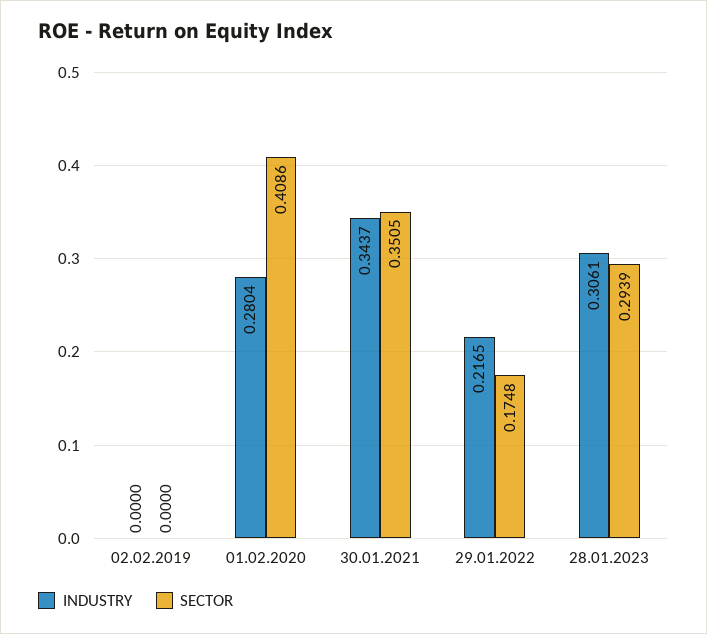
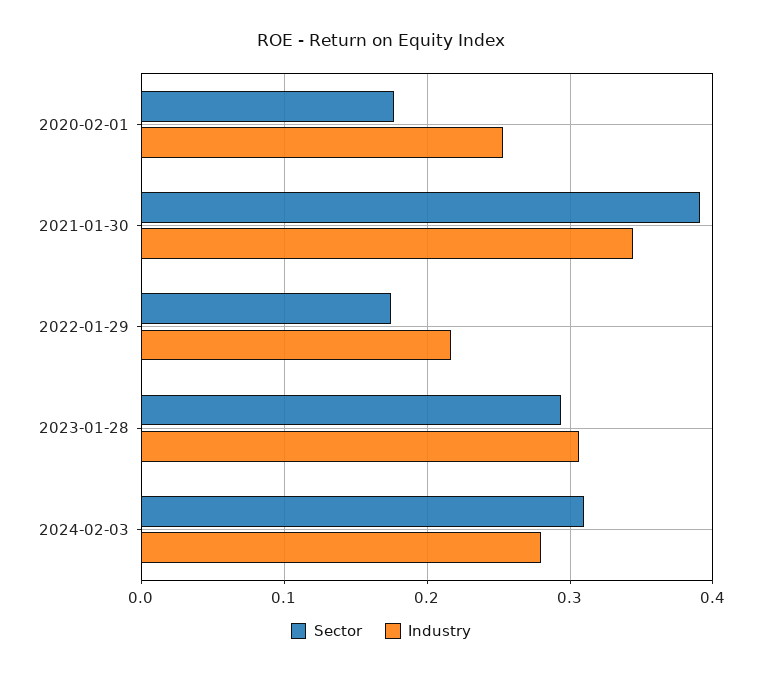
INDUSTRY, 02.02.2019: 0 -> none
SECTOR, 02.02.2019: 0 -> none
INDUSTRY, 01.02.2020: 0.2804 -> 0.25
SECTOR, 01.02.2020: 0.4086 -> 0.18
SECTOR, 30.01.2021: 0.3505 -> 0.39
SECTOR, 2024-02-03: none -> 0.31
INDUSTRY, 2024-02-03: none -> 0.28

